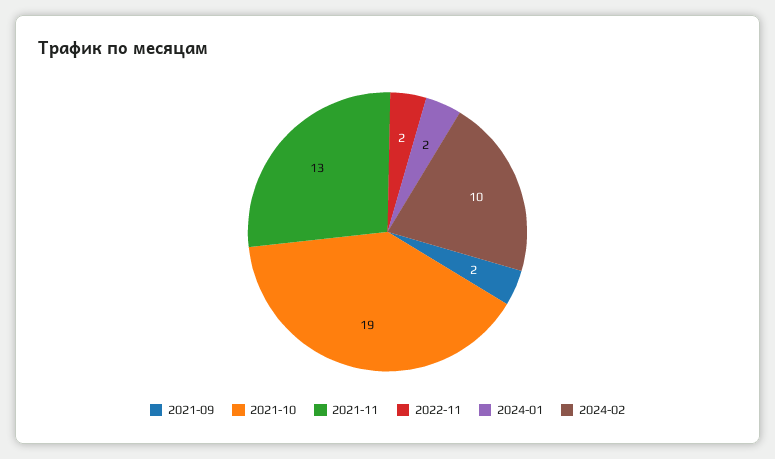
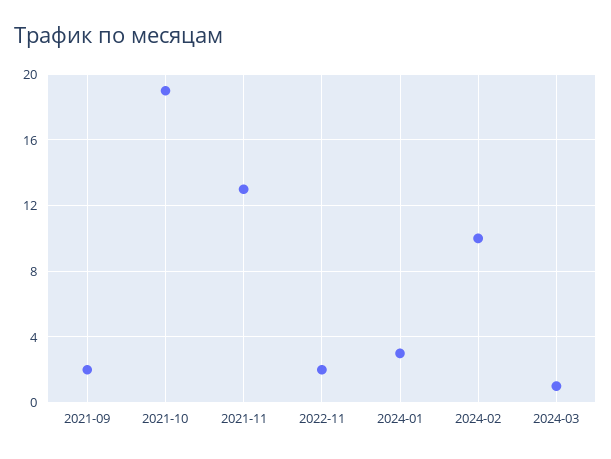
2024-01: 2 -> 3
2024-03: none -> 1

